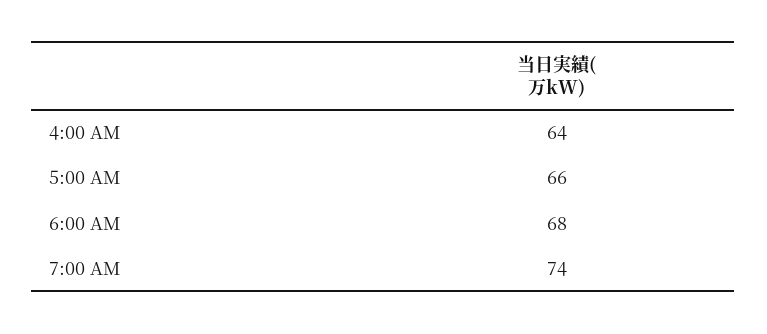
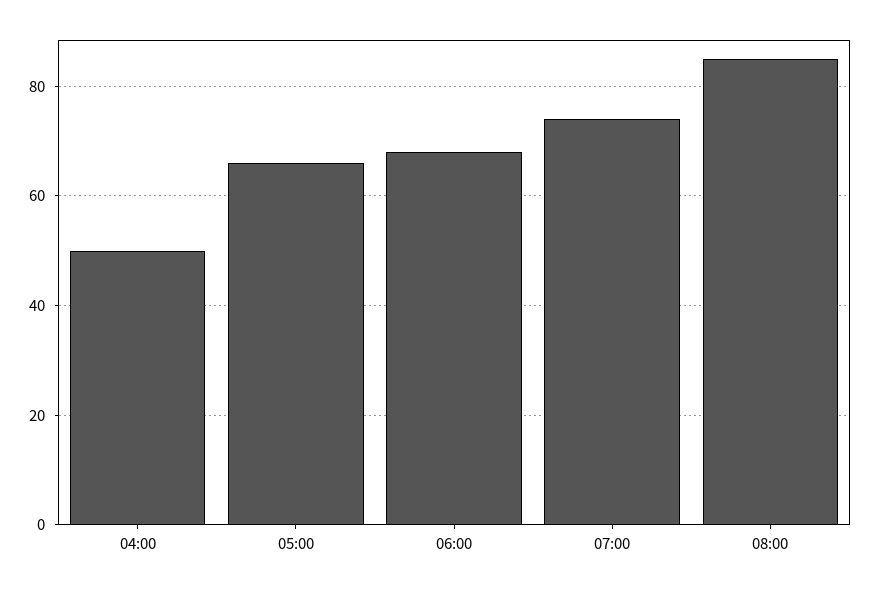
4:00 AM: 64 -> 50
08:00: none -> 85

